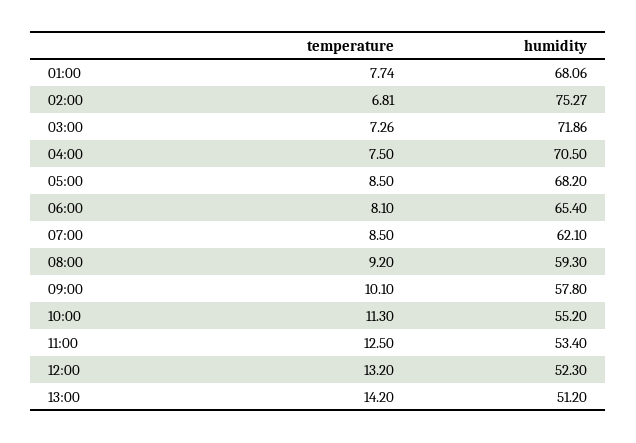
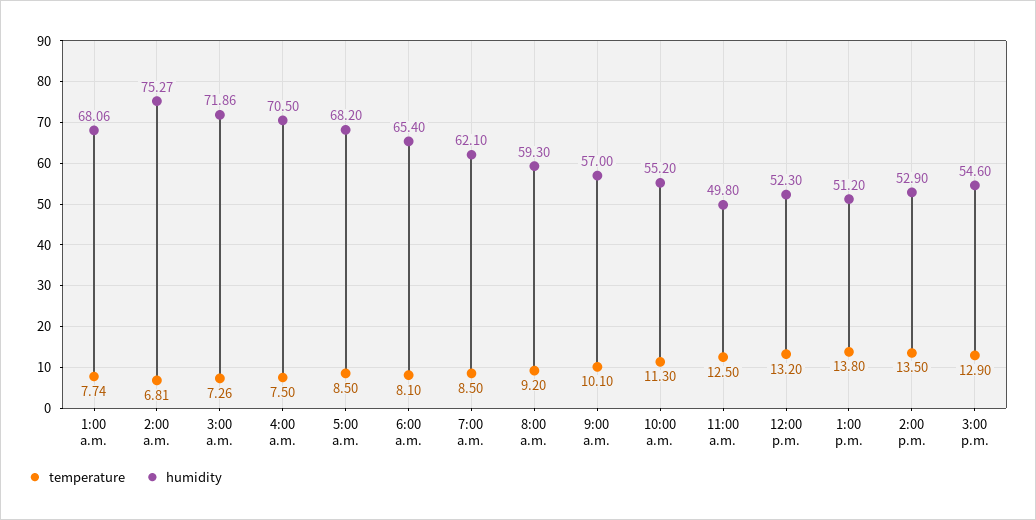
humidity, 09:00: 57.8 -> 57
humidity, 11:00: 53.4 -> 49.8
temperature, 13:00: 14.2 -> 13.8
temperature, 2:00 p.m.: none -> 13.5
humidity, 2:00 p.m.: none -> 52.9
temperature, 3:00 p.m.: none -> 12.9
humidity, 3:00 p.m.: none -> 54.6

